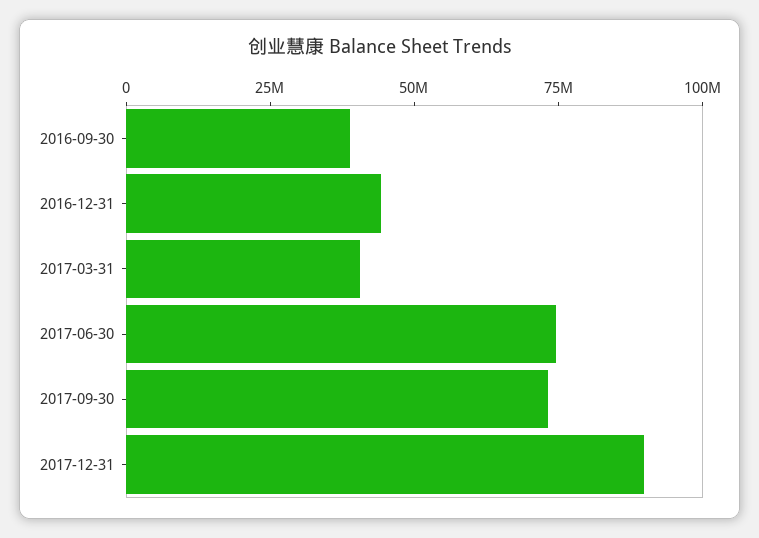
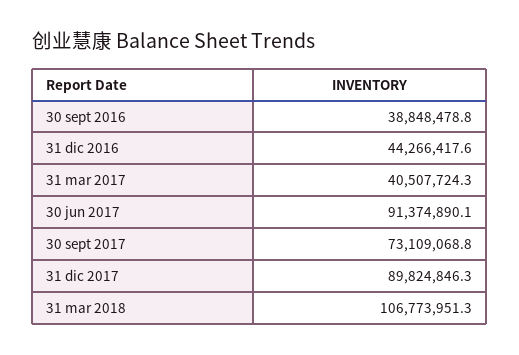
2017-06-30: 75000000 -> 91374890.1
31 mar 2018: none -> 106773951.3

